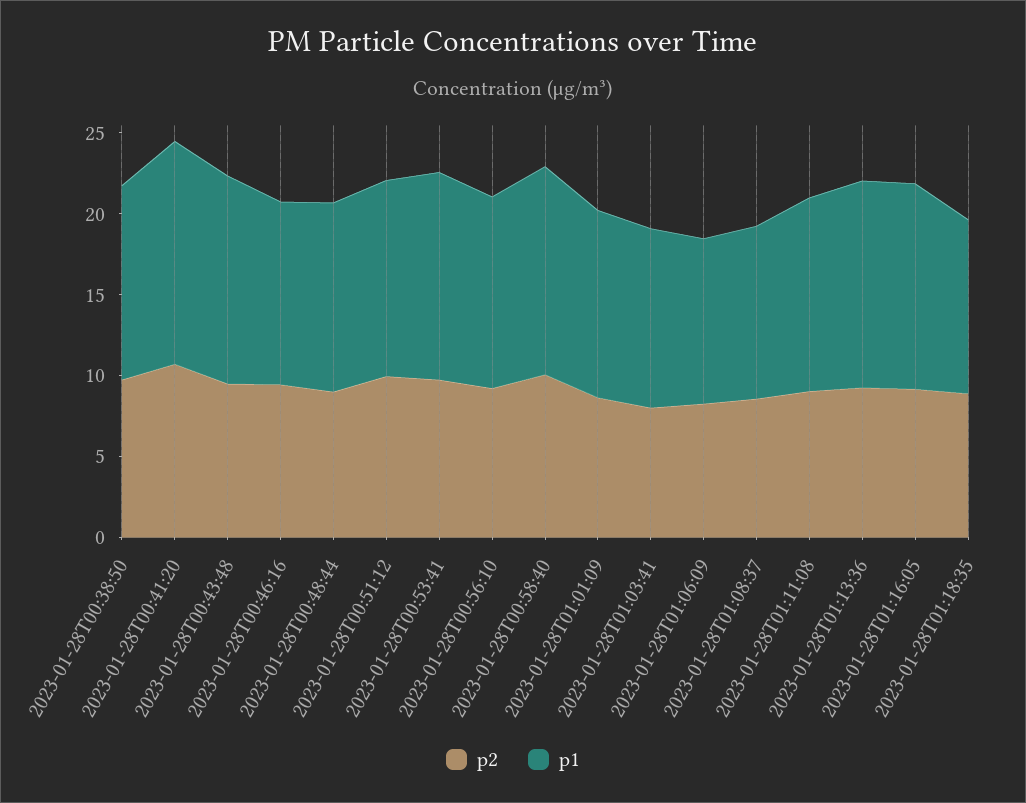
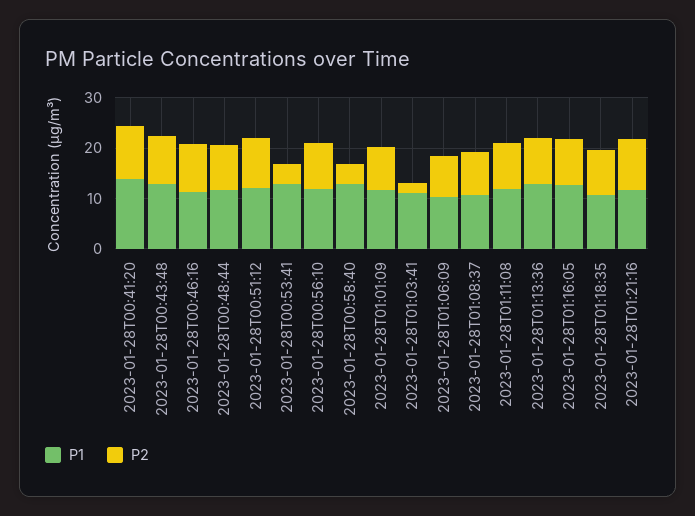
p2, 2023-01-28T00:38:50: 10 -> none
p1, 2023-01-28T00:38:50: 12 -> none
p2, 2023-01-28T00:53:41: 10 -> 4
p2, 2023-01-28T00:58:40: 10 -> 4
p2, 2023-01-28T01:03:41: 8 -> 2
p1, 2023-01-28T01:21:16: none -> 12
p2, 2023-01-28T01:21:16: none -> 10

